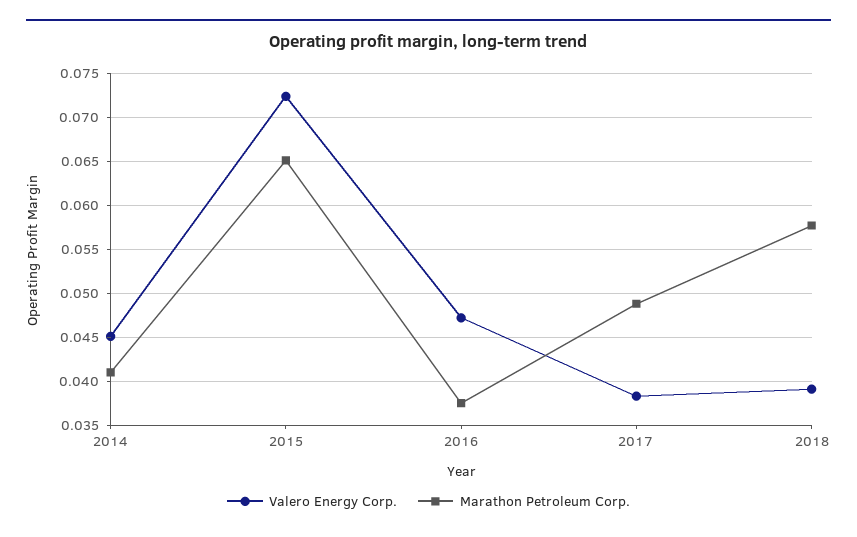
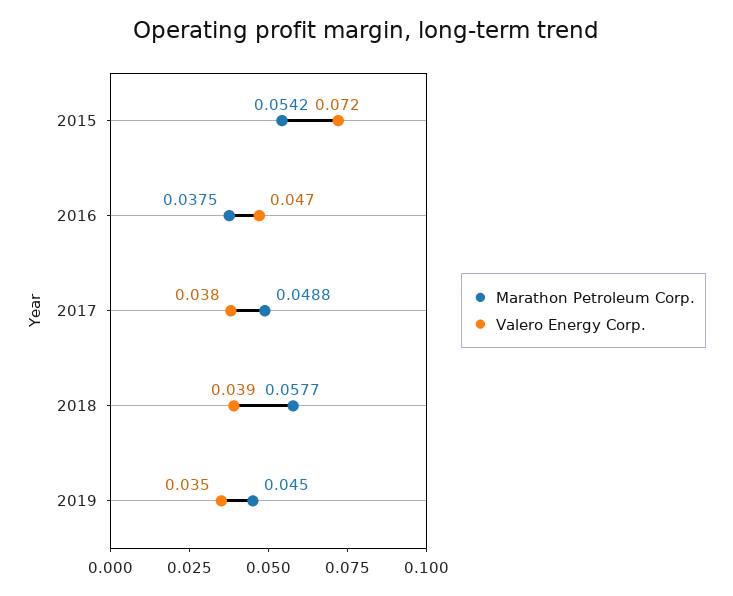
Valero Energy Corp., 2014: 0.045 -> none
Marathon Petroleum Corp., 2014: 0.041 -> none
Marathon Petroleum Corp., 2015: 0.065 -> 0.0542
Marathon Petroleum Corp., 2019: none -> 0.045
Valero Energy Corp., 2019: none -> 0.035

